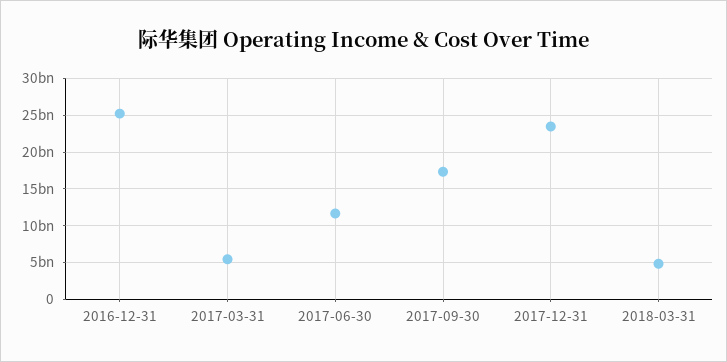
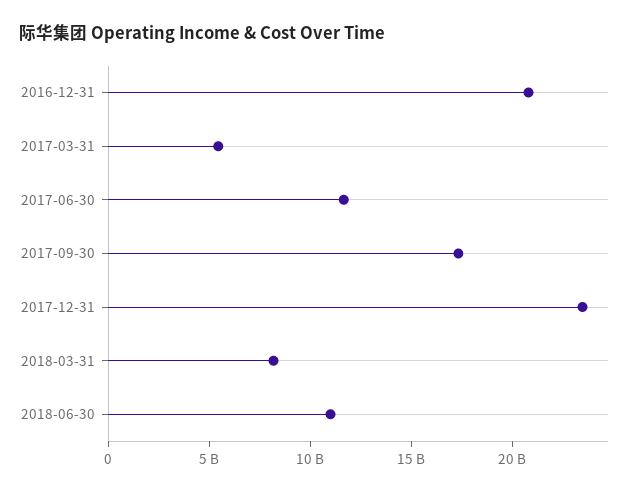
2016-12-31: 25000000000 -> 21000000000
2018-03-31: 5000000000 -> 8000000000
2018-06-30: none -> 11000000000

